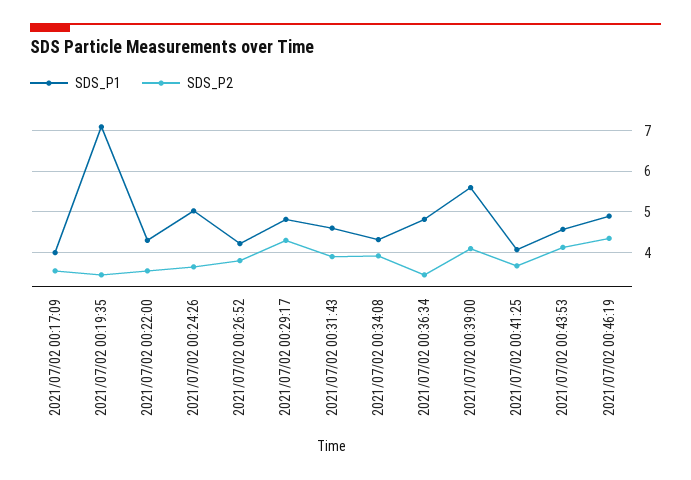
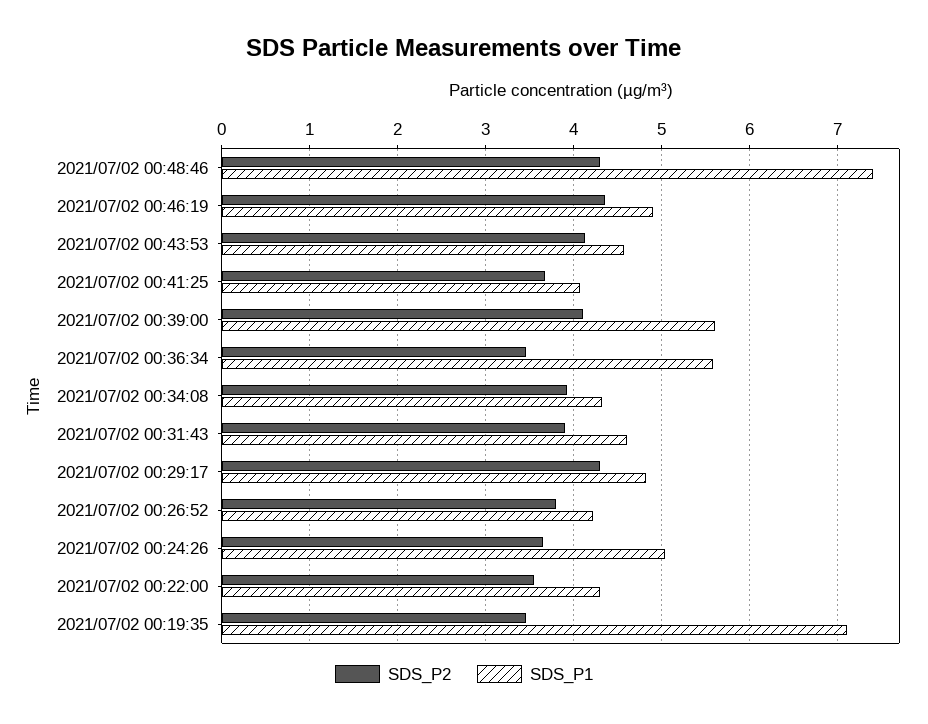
SDS_P1, 2021/07/02 00:17:09: 4 -> none
SDS_P2, 2021/07/02 00:17:09: 3.6 -> none
SDS_P1, 2021/07/02 00:36:34: 4.8 -> 5.6
SDS_P2, 2021/07/02 00:48:46: none -> 4.3
SDS_P1, 2021/07/02 00:48:46: none -> 7.4

